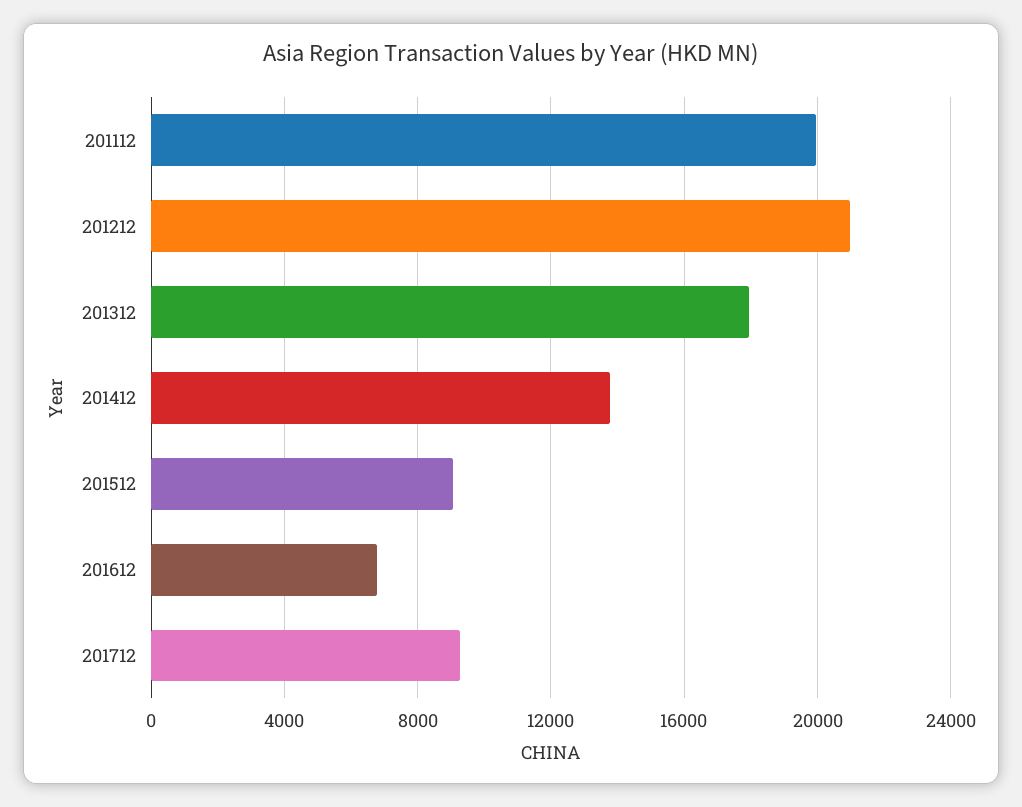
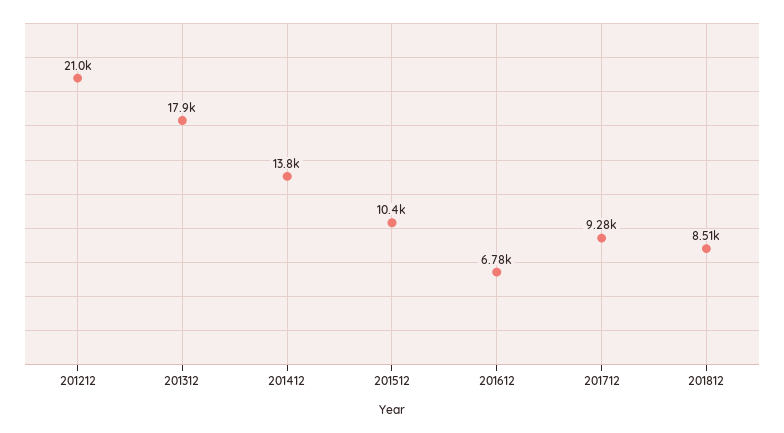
201112: 20000 -> none
201512: 9000 -> 10400
201812: none -> 8510

